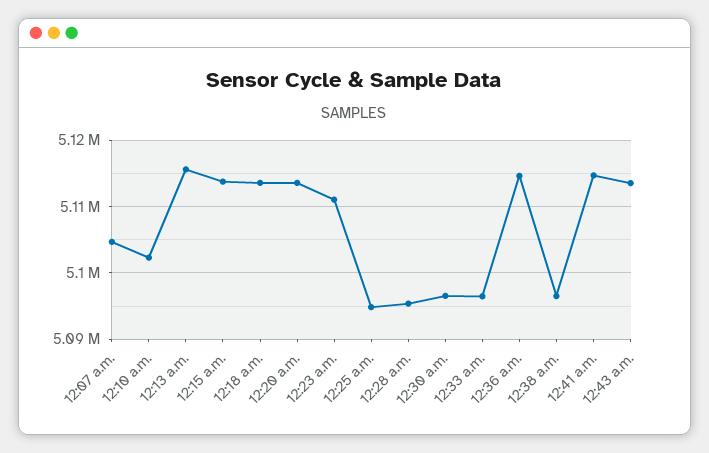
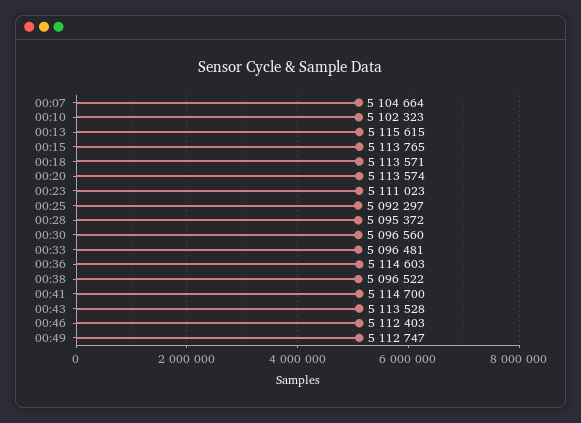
12:25 a.m.: 5095000 -> 5092297
00:46: none -> 5112403
00:49: none -> 5112747

